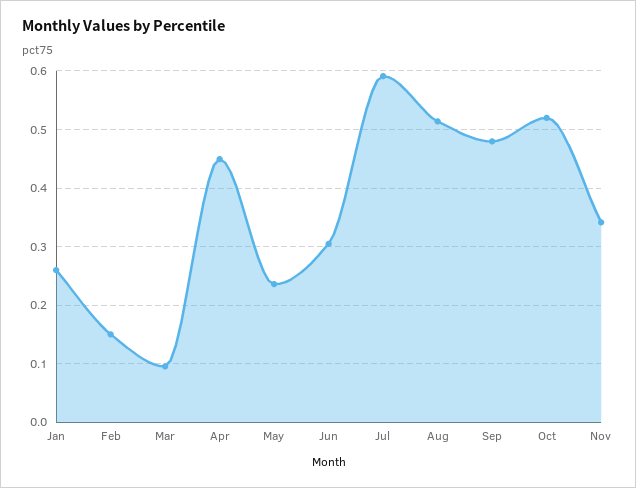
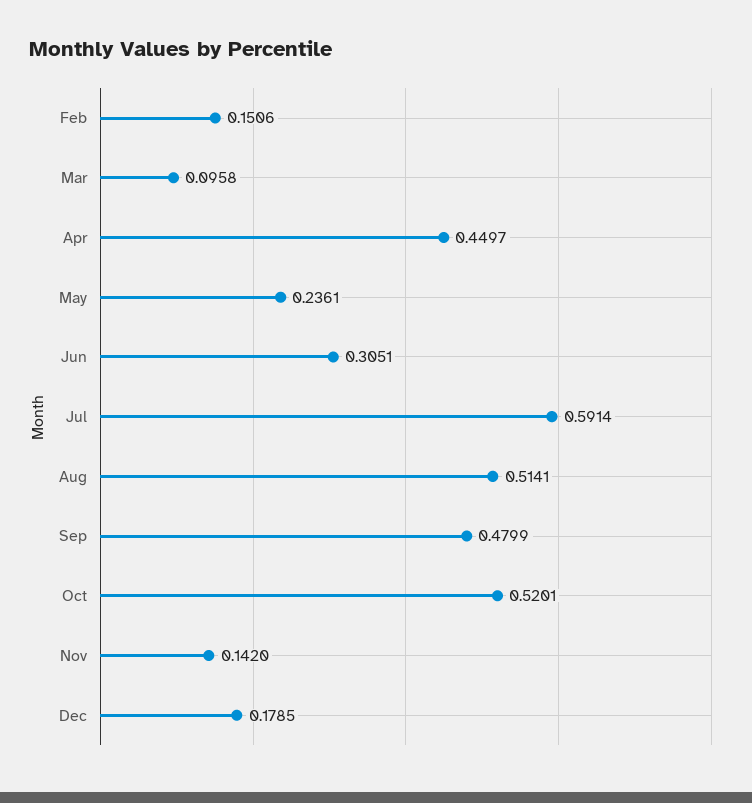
Jan: 0.26 -> none
Nov: 0.34 -> 0.142
Dec: none -> 0.1785

